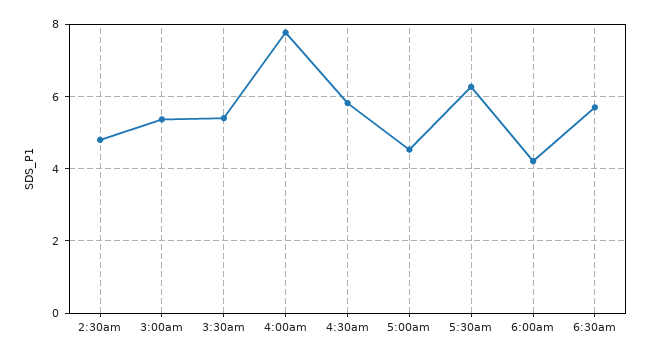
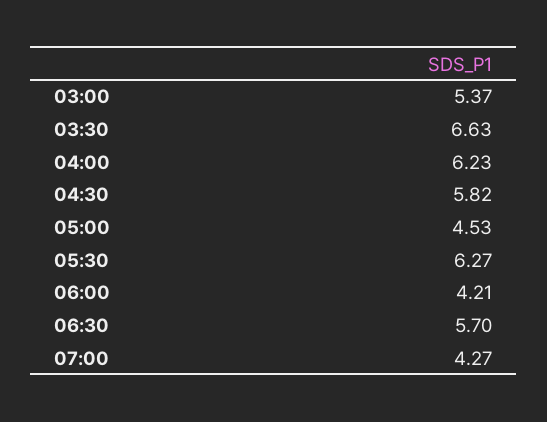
2:30am: 4.8 -> none
3:30am: 5.4 -> 6.63
4:00am: 7.8 -> 6.23
07:00: none -> 4.27

